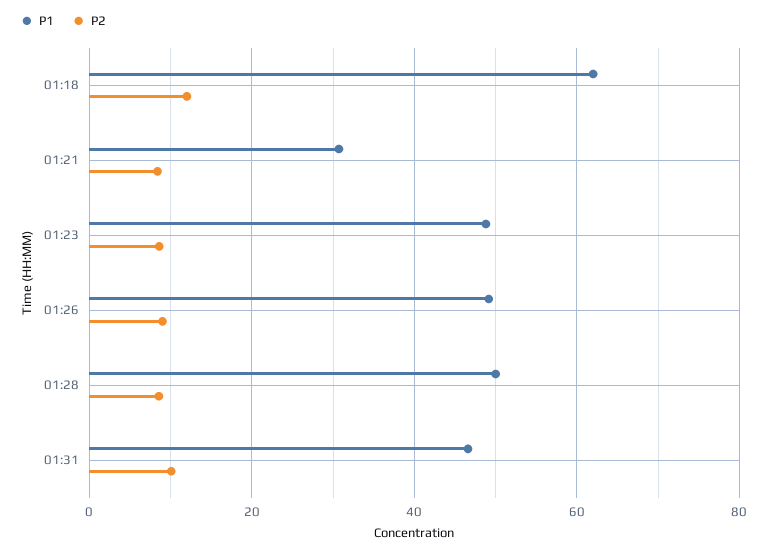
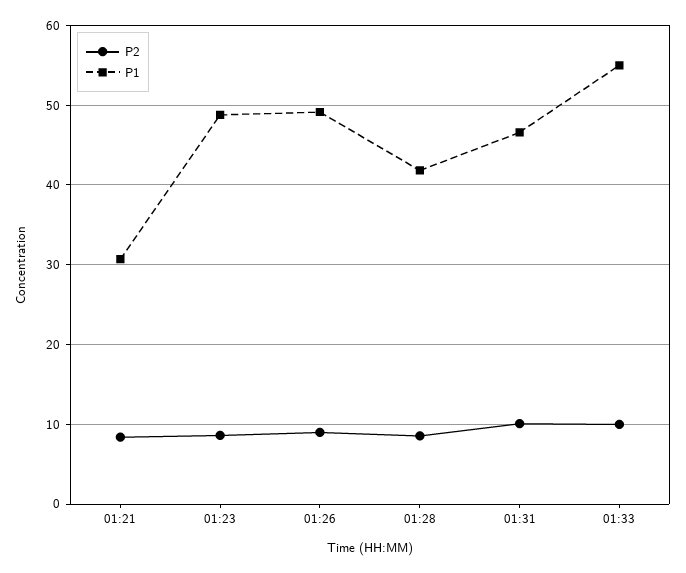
P1, 01:18: 62 -> none
P2, 01:18: 12 -> none
P1, 01:28: 50 -> 42
P2, 01:33: none -> 10
P1, 01:33: none -> 55

